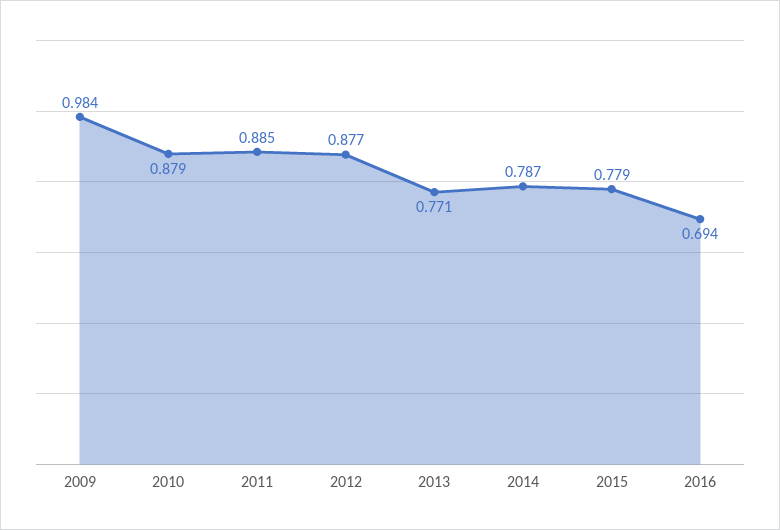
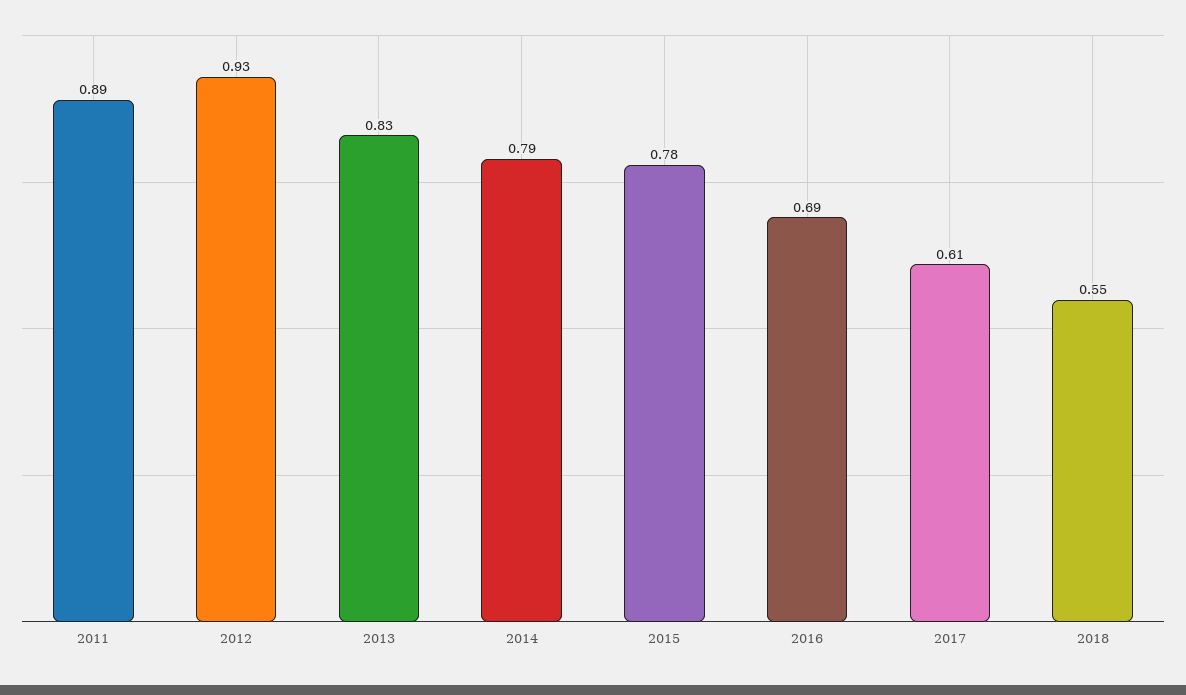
2009: 0.984 -> none
2010: 0.879 -> none
2012: 0.877 -> 0.93
2013: 0.771 -> 0.83
2017: none -> 0.61
2018: none -> 0.55

